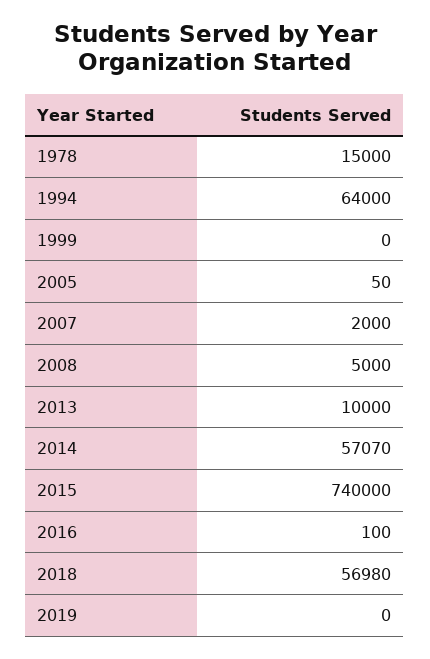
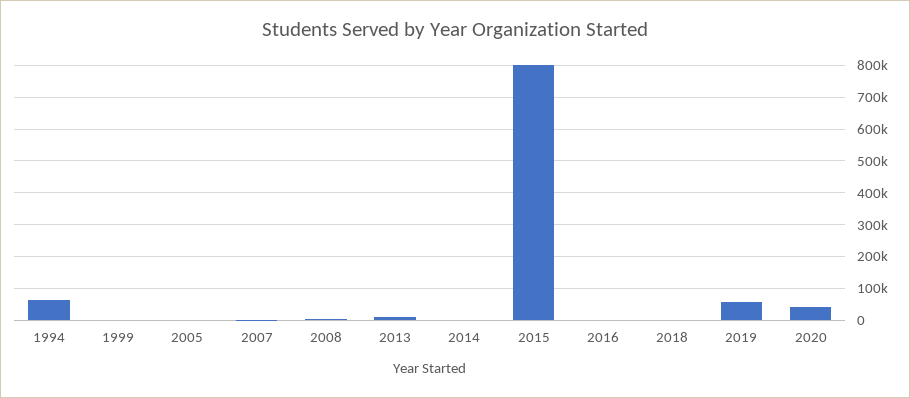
1978: 15000 -> none
2014: 57070 -> 0
2015: 740000 -> 800000
2018: 56980 -> 0
2019: 0 -> 60000
2020: none -> 40000

